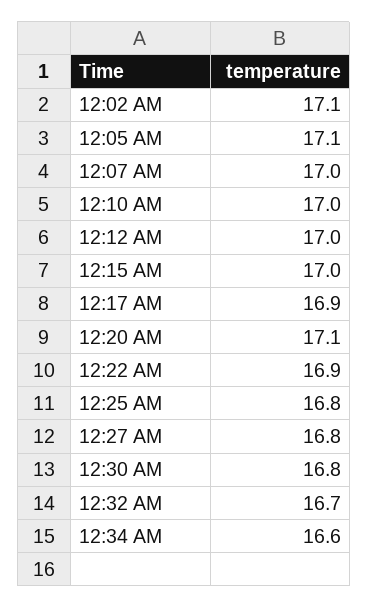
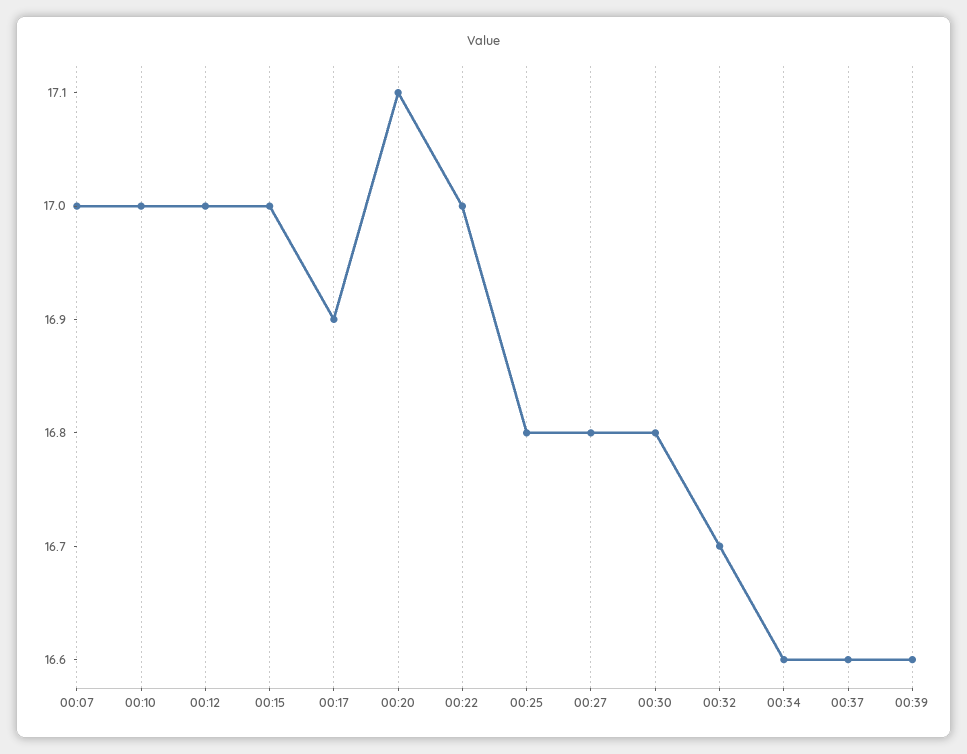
12:02 AM: 17.1 -> none
12:05 AM: 17.1 -> none
12:22 AM: 16.9 -> 17
00:37: none -> 16.6
00:39: none -> 16.6

